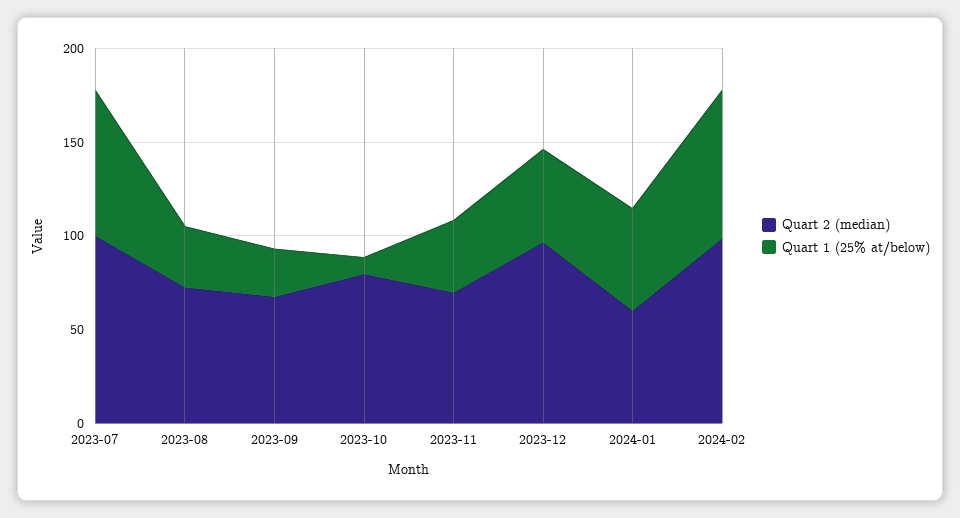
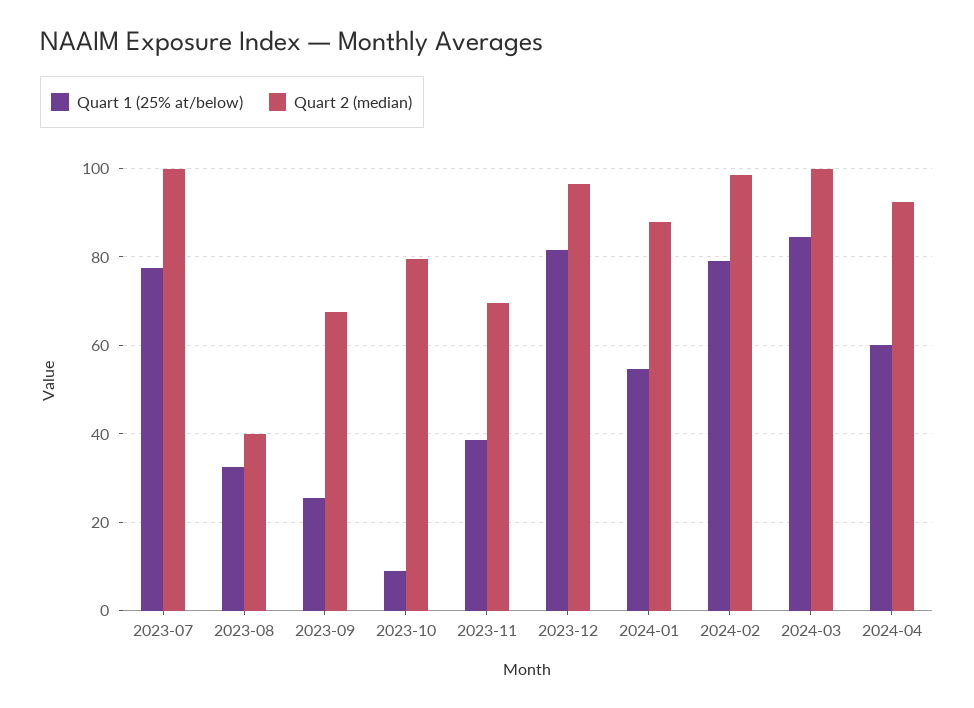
Quart 2 (median), 2023-08: 70 -> 40
Quart 1 (25% at/below), 2023-12: 50 -> 82
Quart 2 (median), 2024-01: 60 -> 88
Quart 1 (25% at/below), 2024-03: none -> 84
Quart 2 (median), 2024-03: none -> 100
Quart 1 (25% at/below), 2024-04: none -> 60
Quart 2 (median), 2024-04: none -> 92

